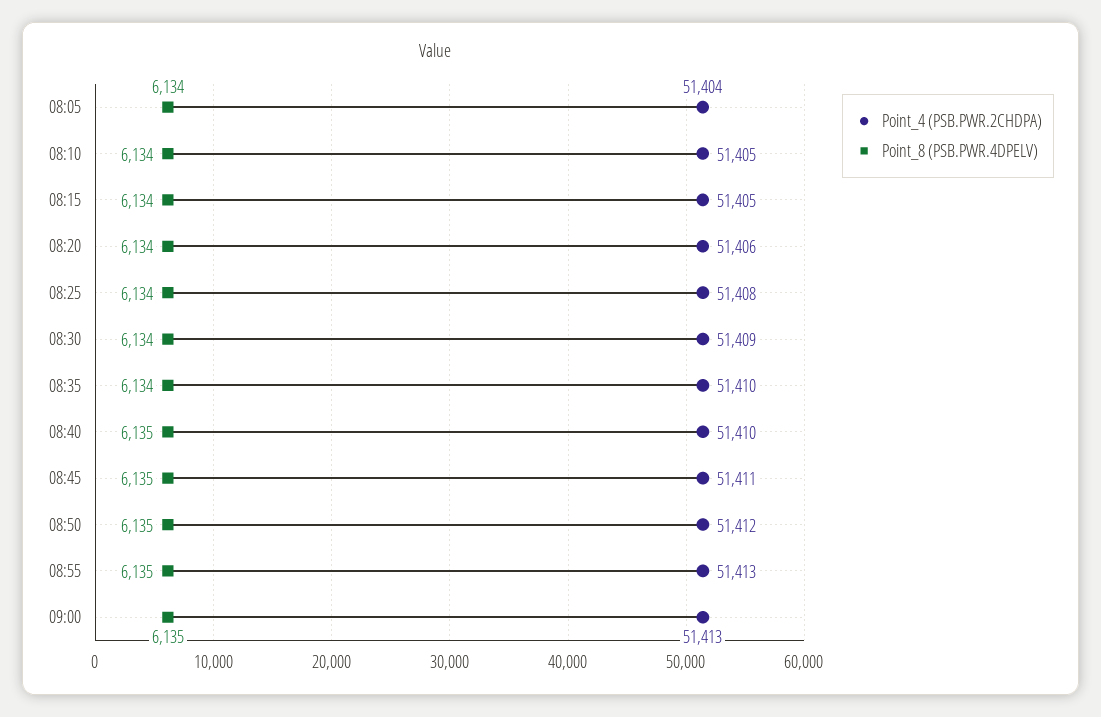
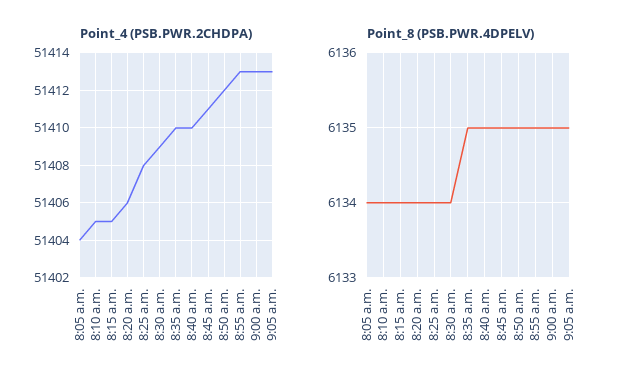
Point_8 (PSB.PWR.4DPELV), 08:35: 6134 -> 6135
Point_4 (PSB.PWR.2CHDPA), 9:05 a.m.: none -> 51413
Point_8 (PSB.PWR.4DPELV), 9:05 a.m.: none -> 6135

